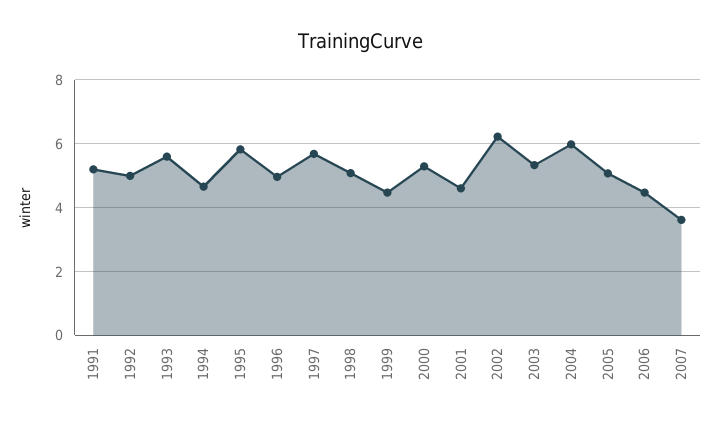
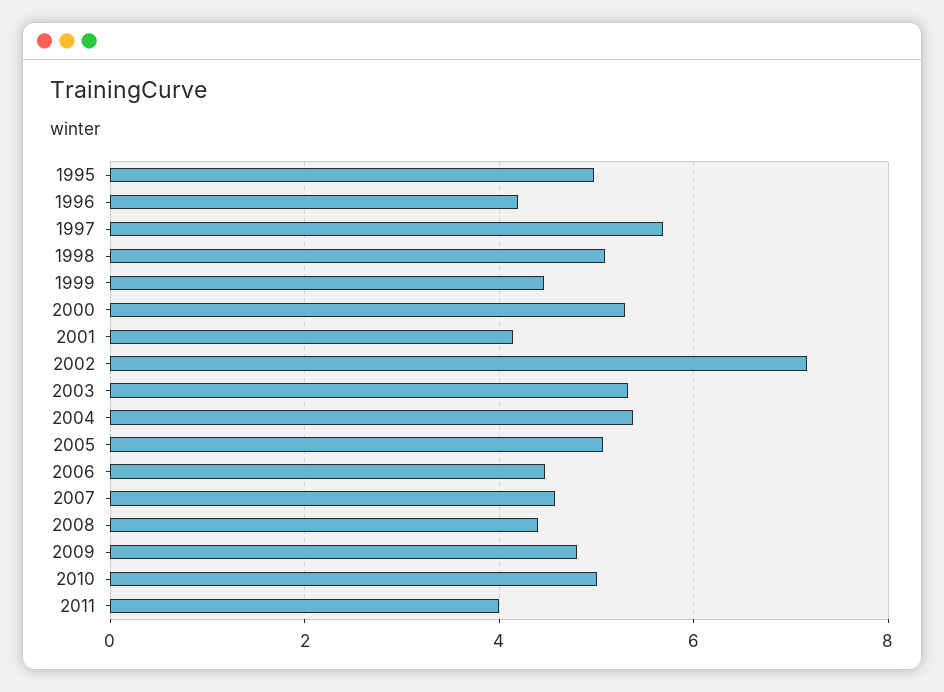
1991: 5.2 -> none
1992: 5 -> none
1993: 5.6 -> none
1994: 4.6 -> none
1995: 5.8 -> 5
1996: 5 -> 4.2
2001: 4.6 -> 4.2
2002: 6.2 -> 7.2
2004: 6 -> 5.4
2007: 3.6 -> 4.6
2008: none -> 4.4
2009: none -> 4.8
2010: none -> 5
2011: none -> 4

